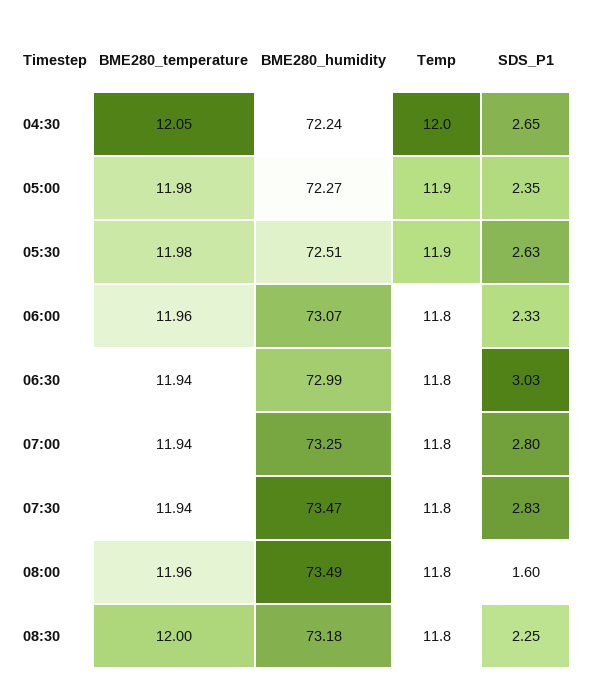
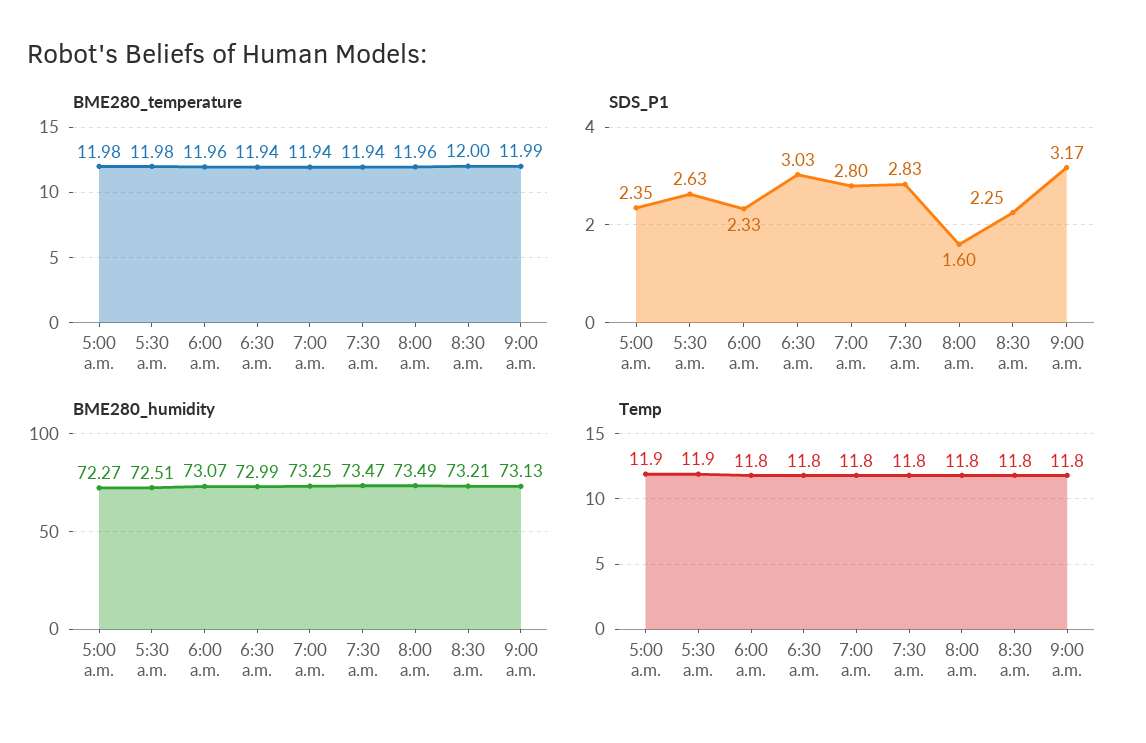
BME280_temperature, 04:30: 12.05 -> none
BME280_humidity, 04:30: 72.24 -> none
Temp, 04:30: 12 -> none
SDS_P1, 04:30: 2.65 -> none
BME280_humidity, 08:30: 73.18 -> 73.21
BME280_temperature, 9:00 a.m.: none -> 11.99
SDS_P1, 9:00 a.m.: none -> 3.17
BME280_humidity, 9:00 a.m.: none -> 73.13
Temp, 9:00 a.m.: none -> 11.8

